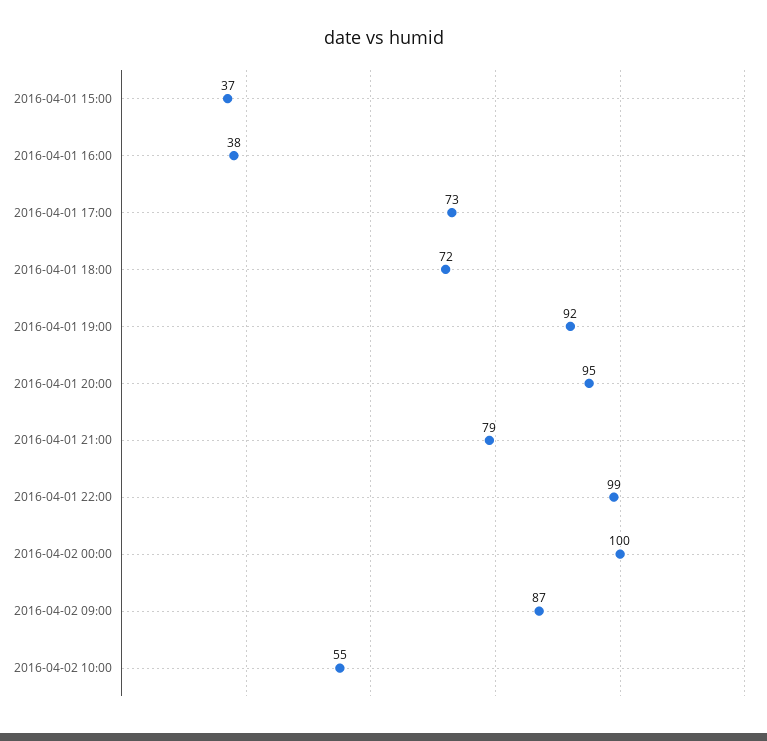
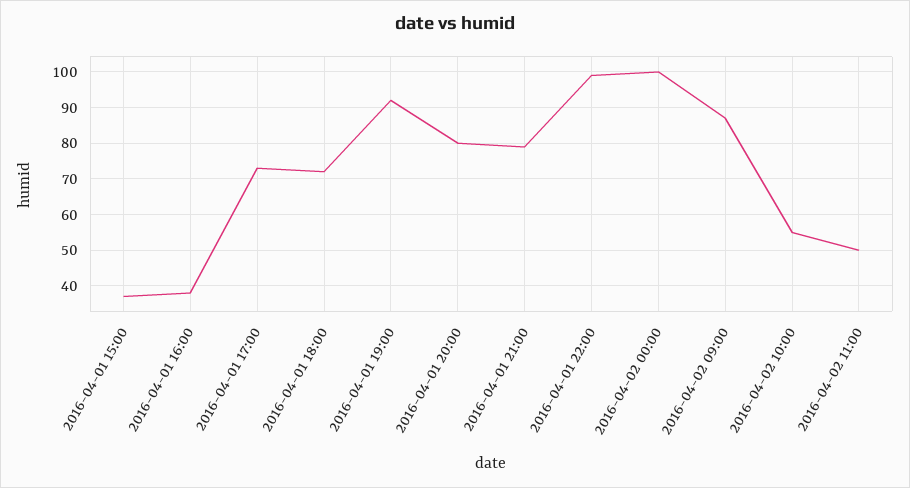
2016-04-01 20:00: 95 -> 80
2016-04-02 11:00: none -> 50

